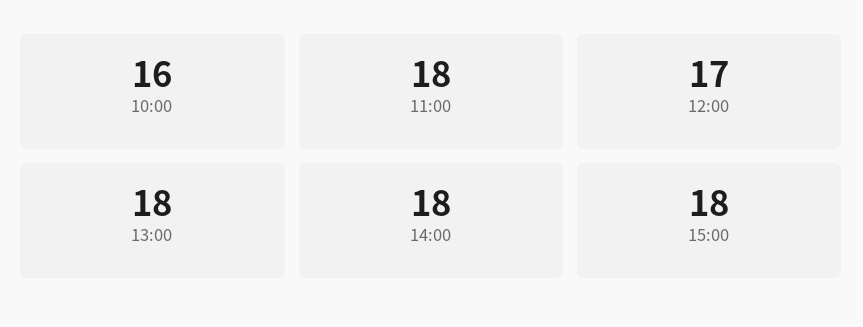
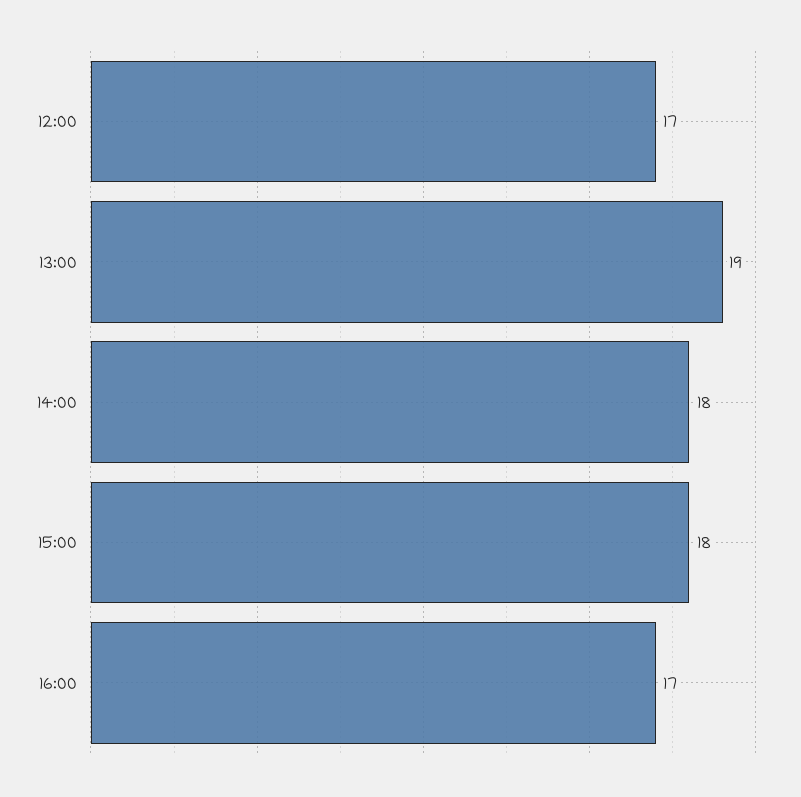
10:00: 16 -> none
11:00: 18 -> none
13:00: 18 -> 19
16:00: none -> 17

